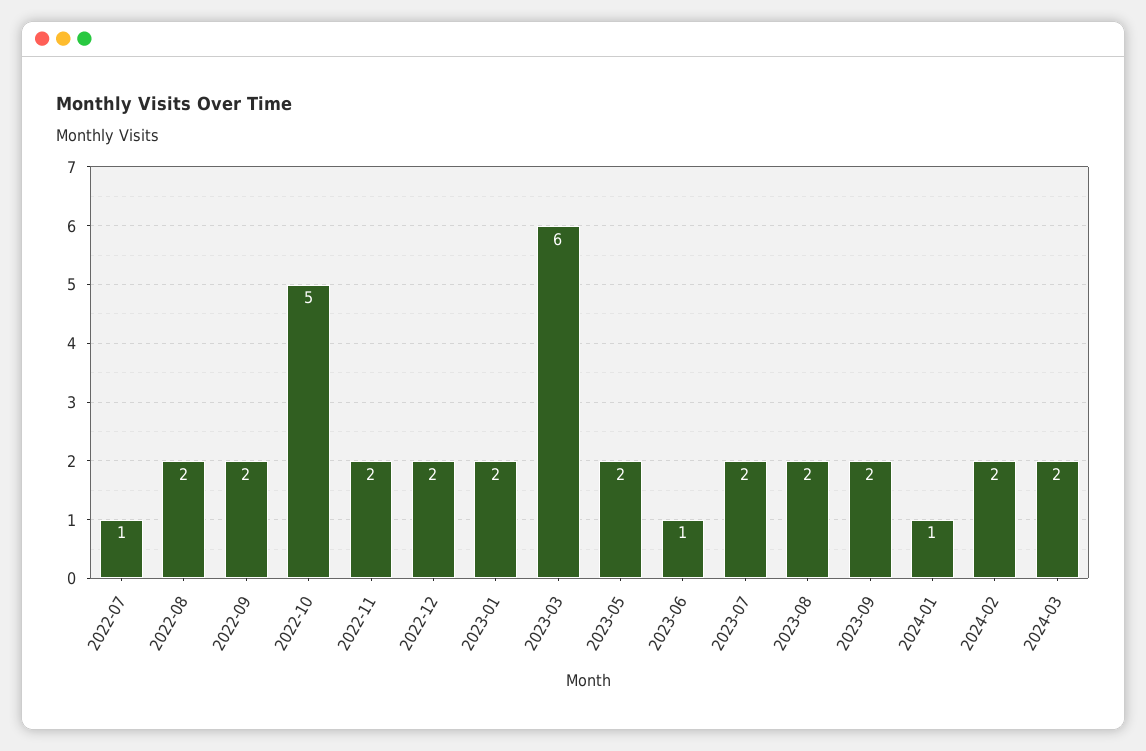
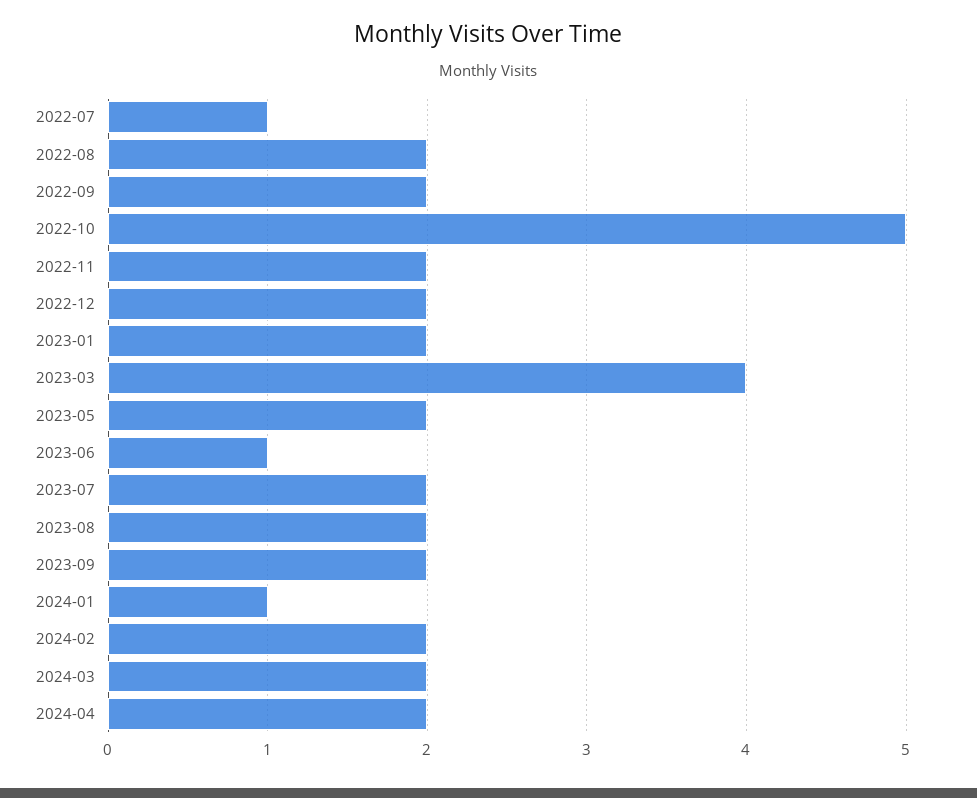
2023-03: 6 -> 4
2024-04: none -> 2

